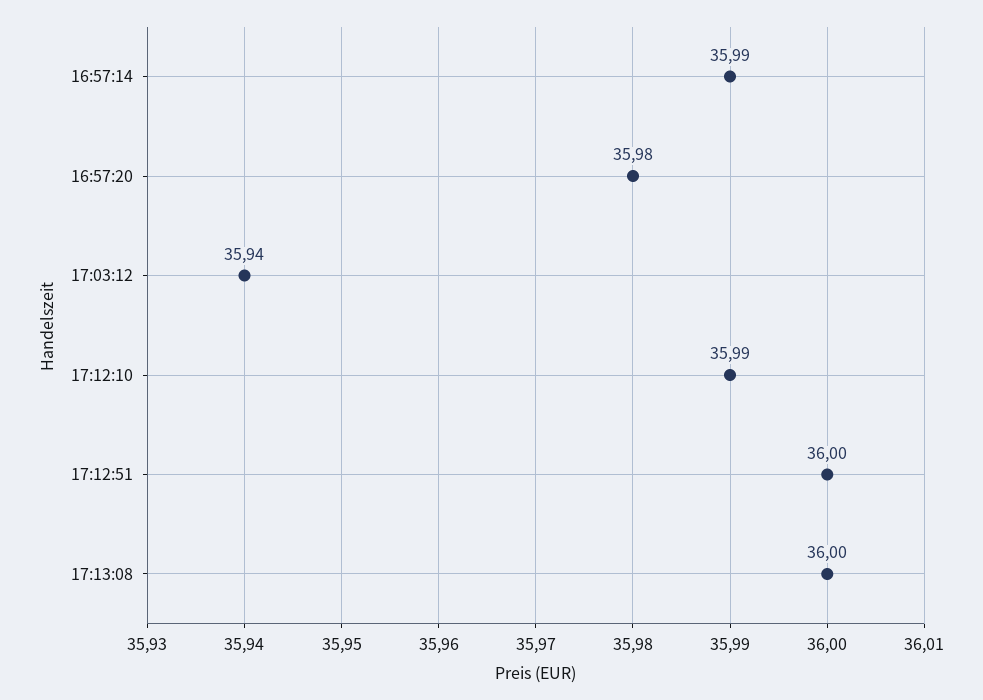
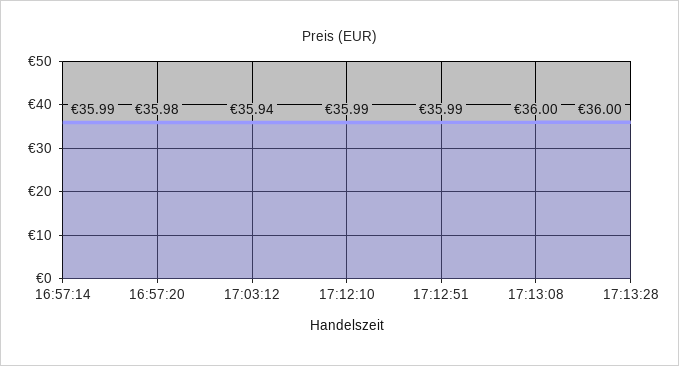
17:12:51: 36 -> 35.99
17:13:28: none -> 36

